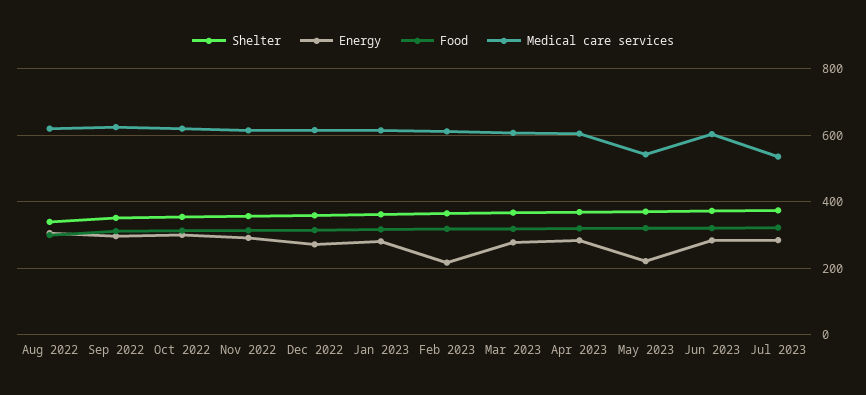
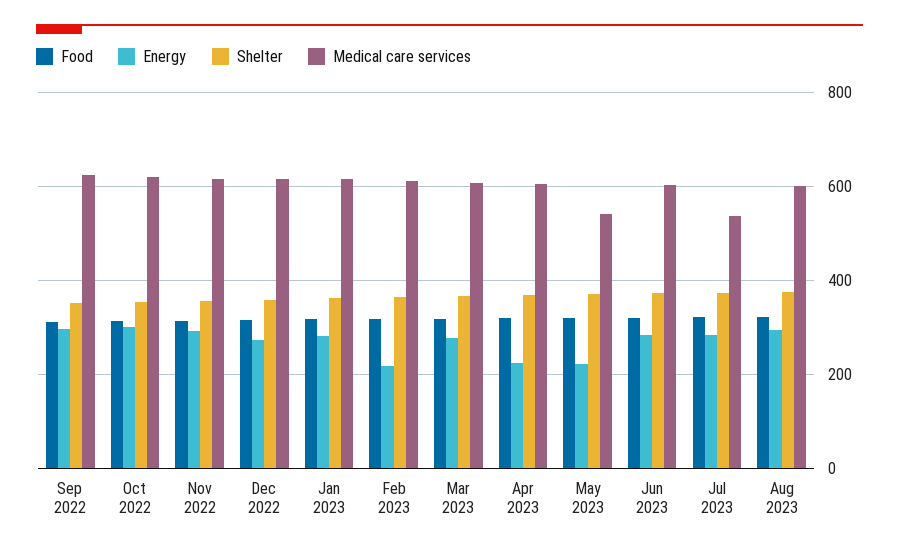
Shelter, Aug 2022: 340 -> none
Energy, Aug 2022: 300 -> none
Food, Aug 2022: 300 -> none
Medical care services, Aug 2022: 620 -> none
Energy, Apr 2023: 280 -> 220
Food, Aug 2023: none -> 320
Energy, Aug 2023: none -> 300
Shelter, Aug 2023: none -> 380
Medical care services, Aug 2023: none -> 600

